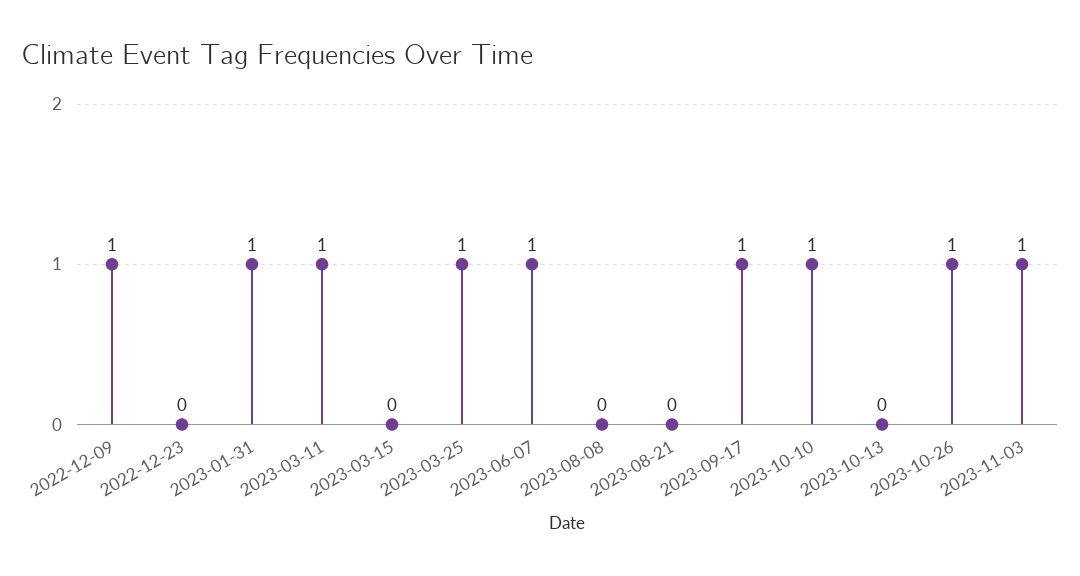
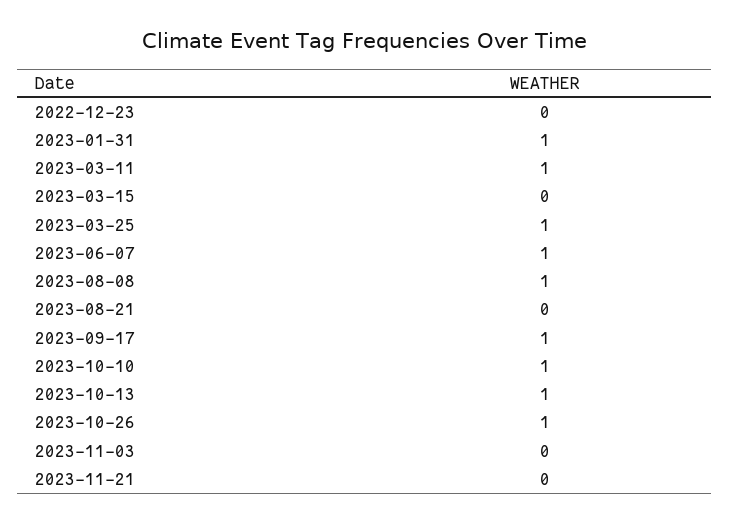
2022-12-09: 1 -> none
2023-08-08: 0 -> 1
2023-10-13: 0 -> 1
2023-11-03: 1 -> 0
2023-11-21: none -> 0

